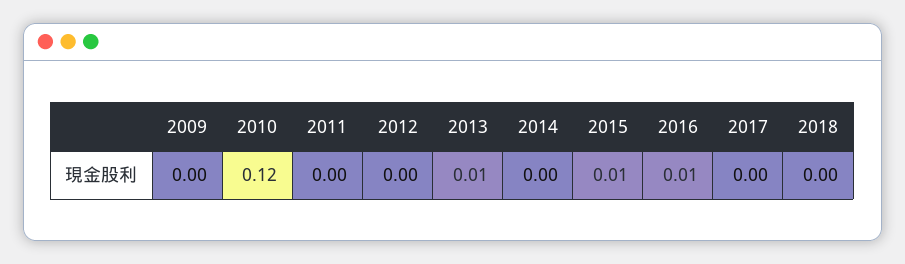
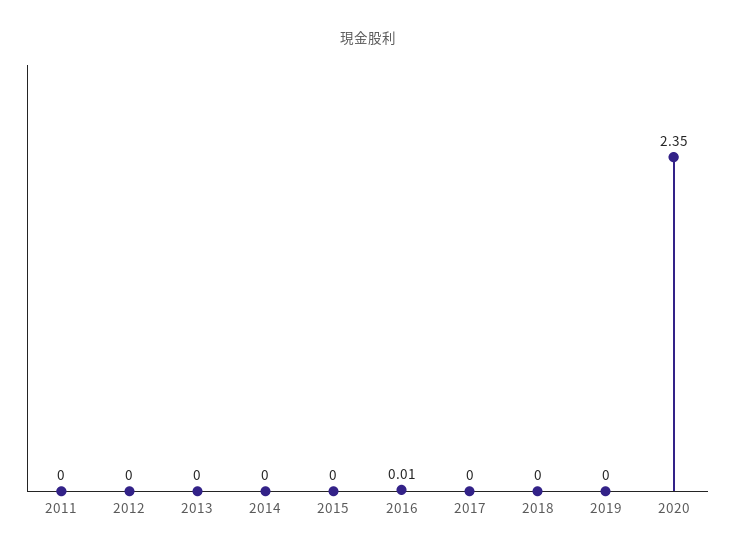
2009: 0 -> none
2010: 0.12 -> none
2013: 0.01 -> 0
2015: 0.01 -> 0
2019: none -> 0
2020: none -> 2.35

